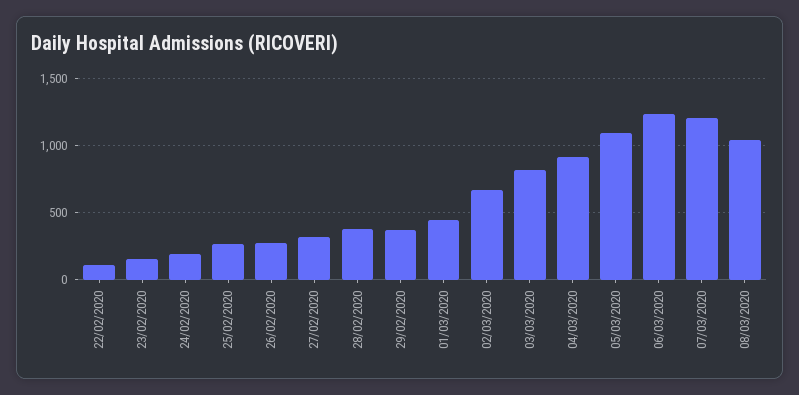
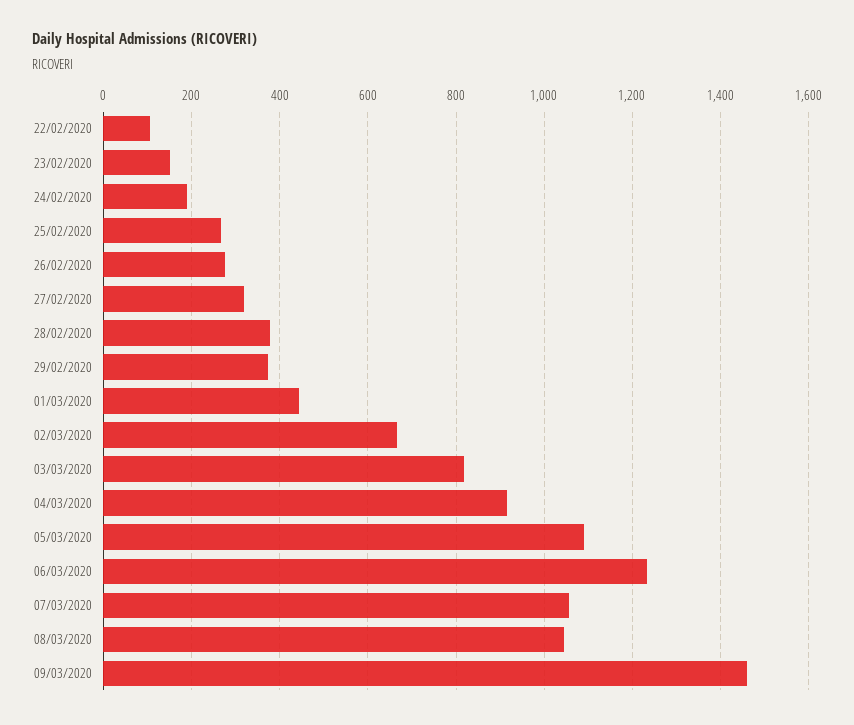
07/03/2020: 1200 -> 1060
09/03/2020: none -> 1460

